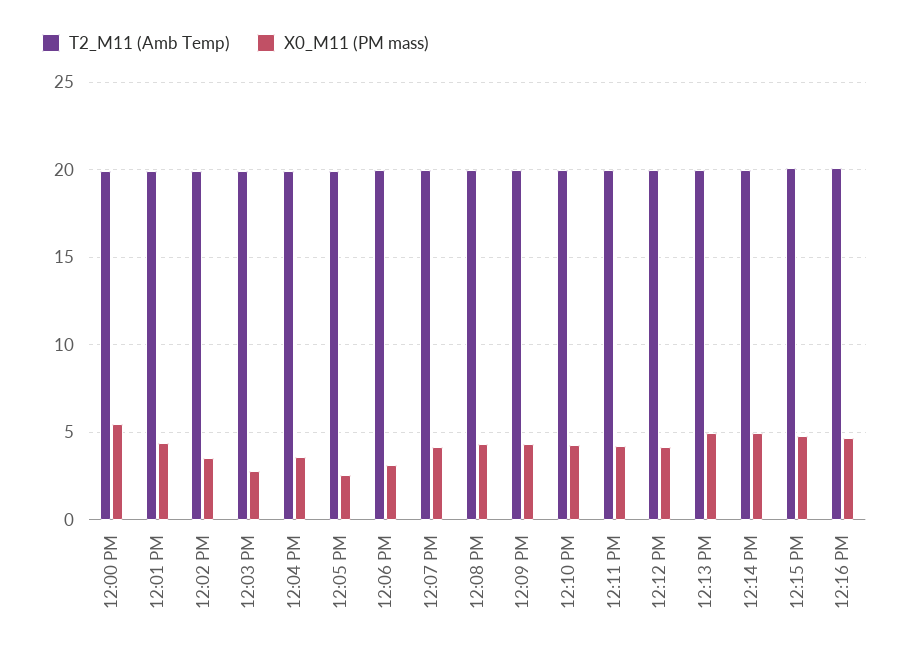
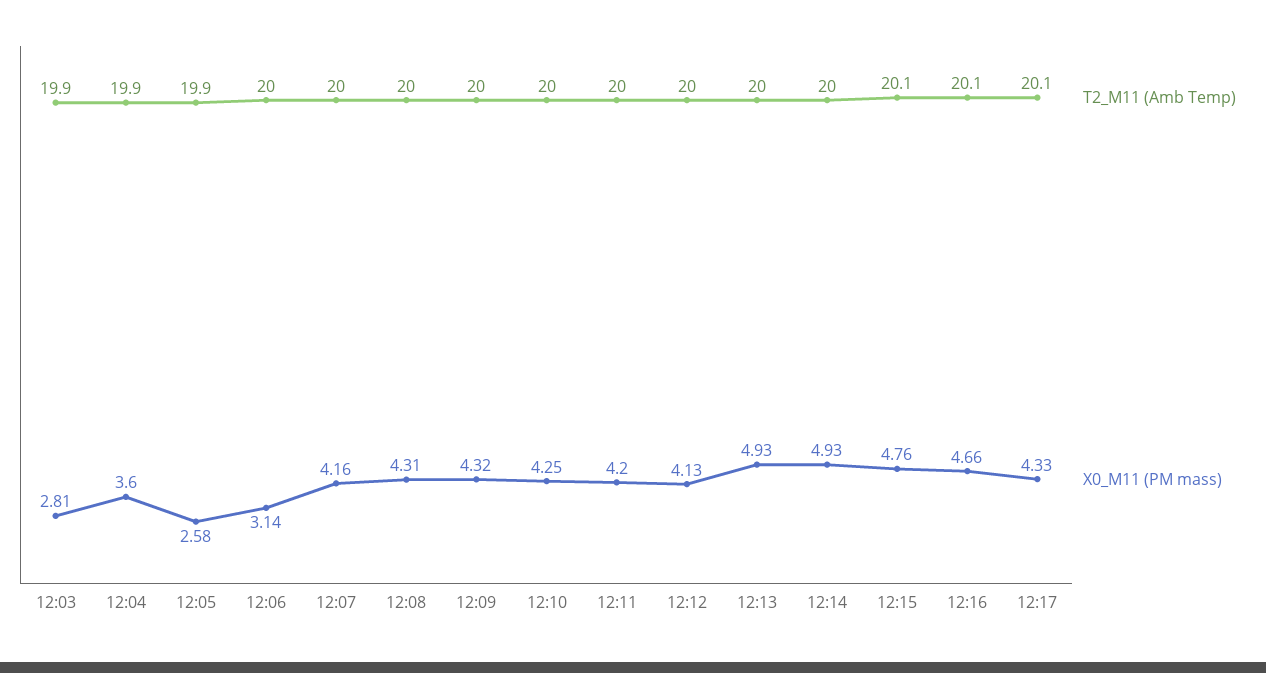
T2_M11 (Amb Temp), 12:00 PM: 20 -> none
X0_M11 (PM mass), 12:00 PM: 5.5 -> none
T2_M11 (Amb Temp), 12:01 PM: 20 -> none
X0_M11 (PM mass), 12:01 PM: 4.5 -> none
T2_M11 (Amb Temp), 12:02 PM: 20 -> none
X0_M11 (PM mass), 12:02 PM: 3.5 -> none
T2_M11 (Amb Temp), 12:17: none -> 20.1
X0_M11 (PM mass), 12:17: none -> 4.33

